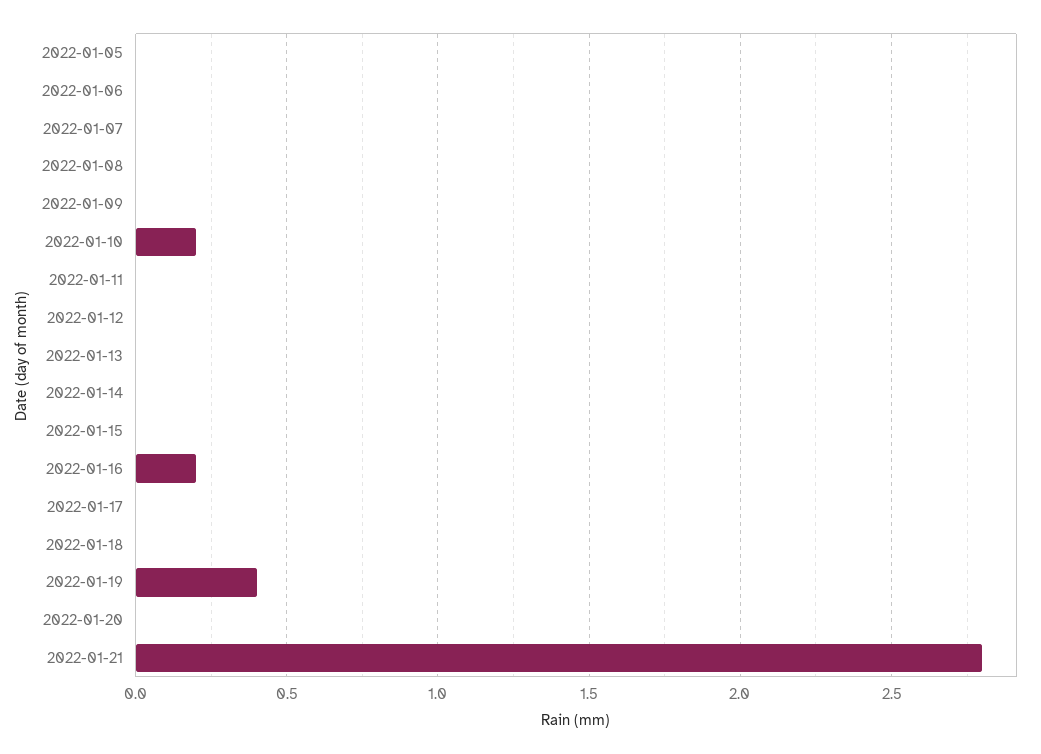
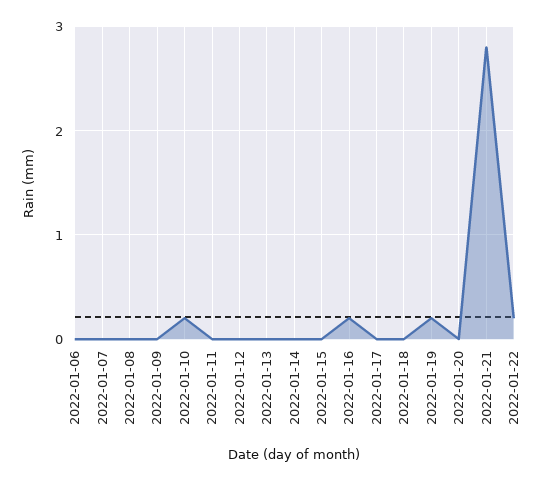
2022-01-05: 0 -> none
2022-01-19: 0.4 -> 0.2
2022-01-22: none -> 0.2

